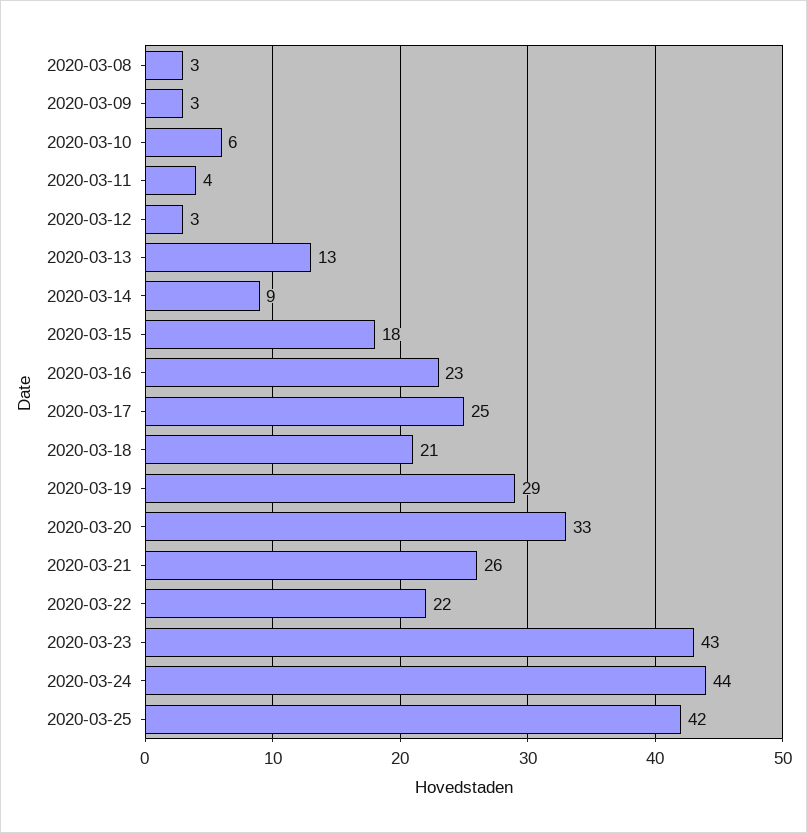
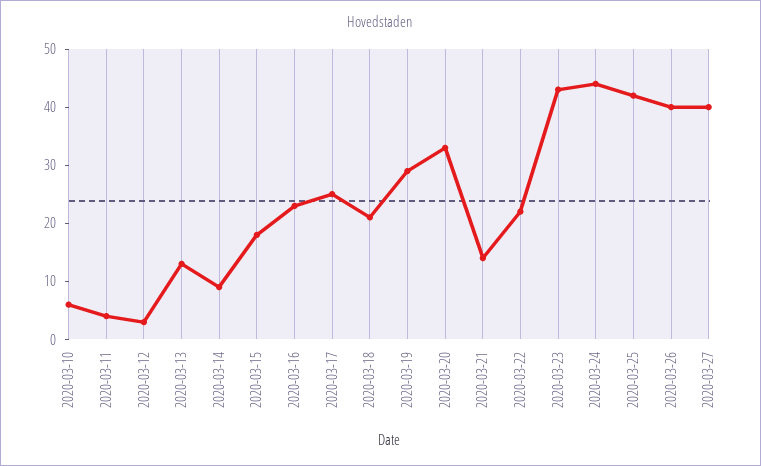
2020-03-08: 3 -> none
2020-03-09: 3 -> none
2020-03-21: 26 -> 15
2020-03-26: none -> 40
2020-03-27: none -> 40

